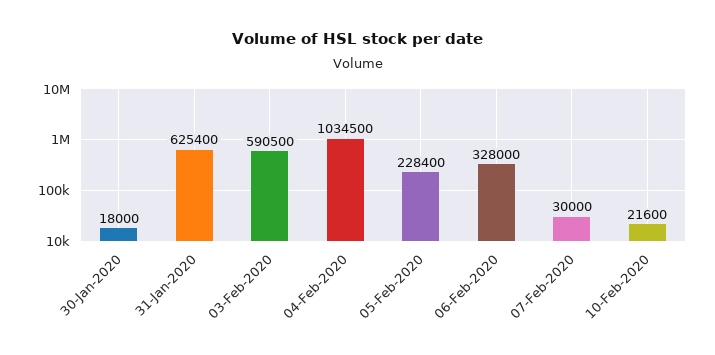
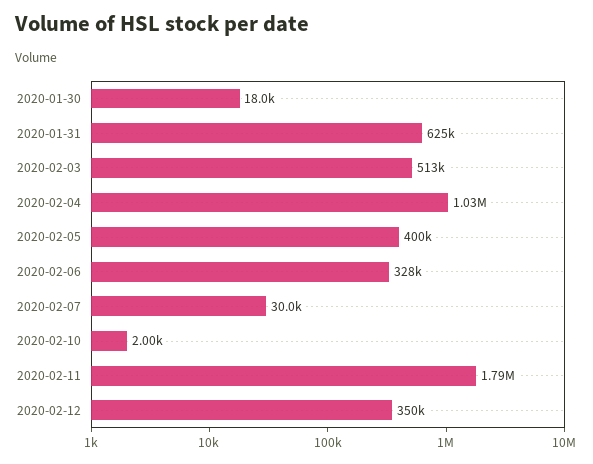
03-Feb-2020: 590500 -> 513000
05-Feb-2020: 228400 -> 400000
10-Feb-2020: 21600 -> 2000
2020-02-11: none -> 1790000
2020-02-12: none -> 350000

